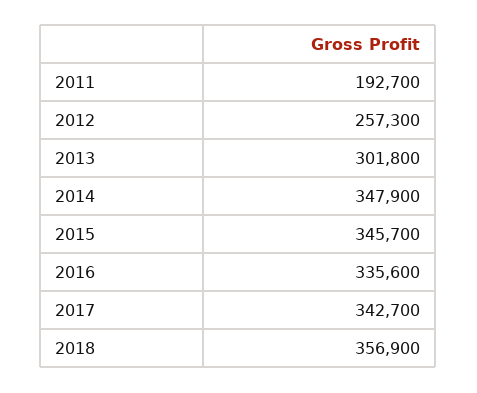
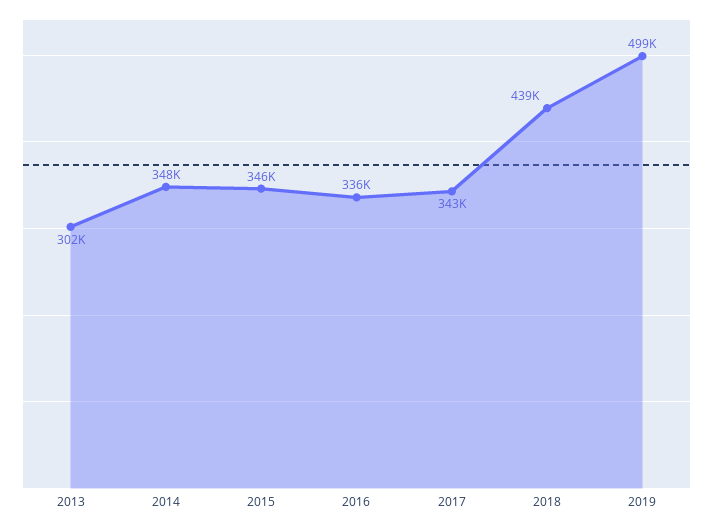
2011: 192700 -> none
2012: 257300 -> none
2018: 356900 -> 439000
2019: none -> 499000

